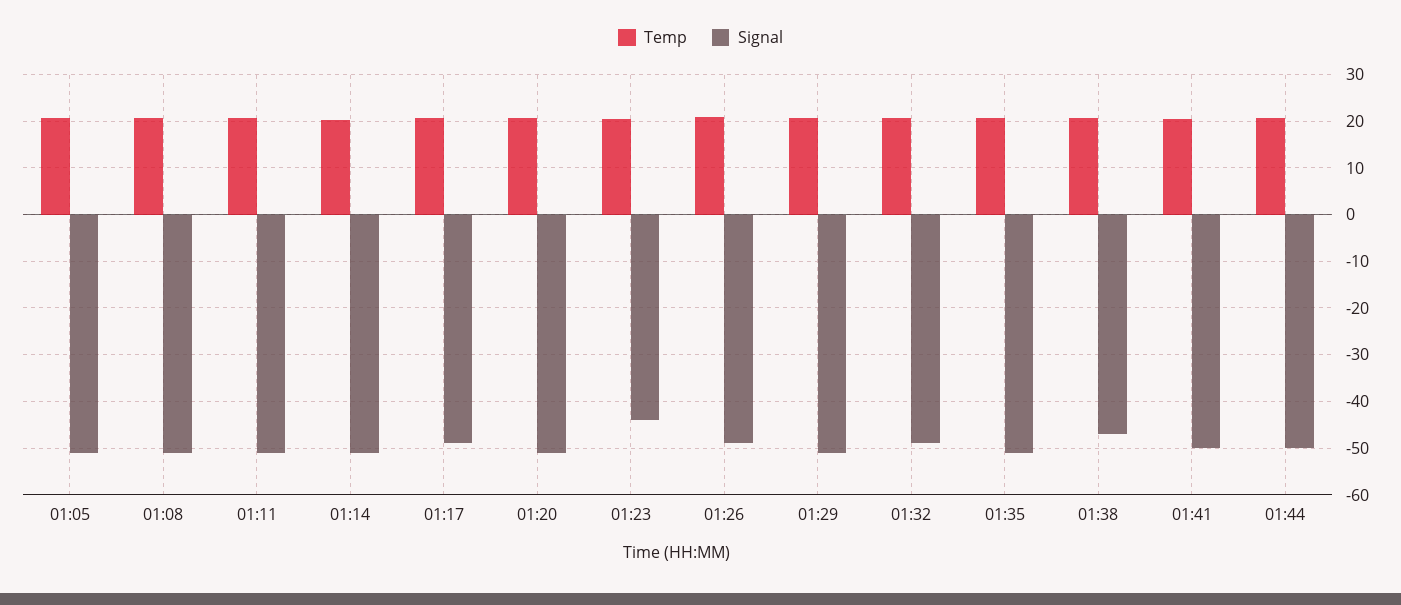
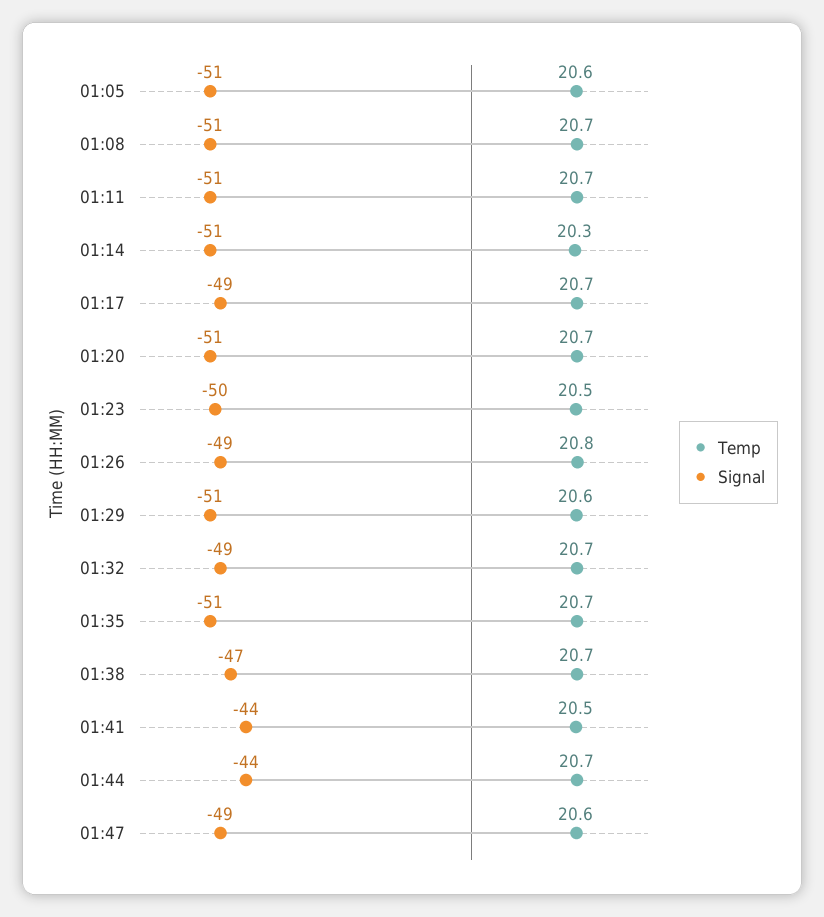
Signal, 01:23: -44 -> -50
Signal, 01:41: -50 -> -44
Signal, 01:44: -50 -> -44
Temp, 01:47: none -> 20.6
Signal, 01:47: none -> -49

